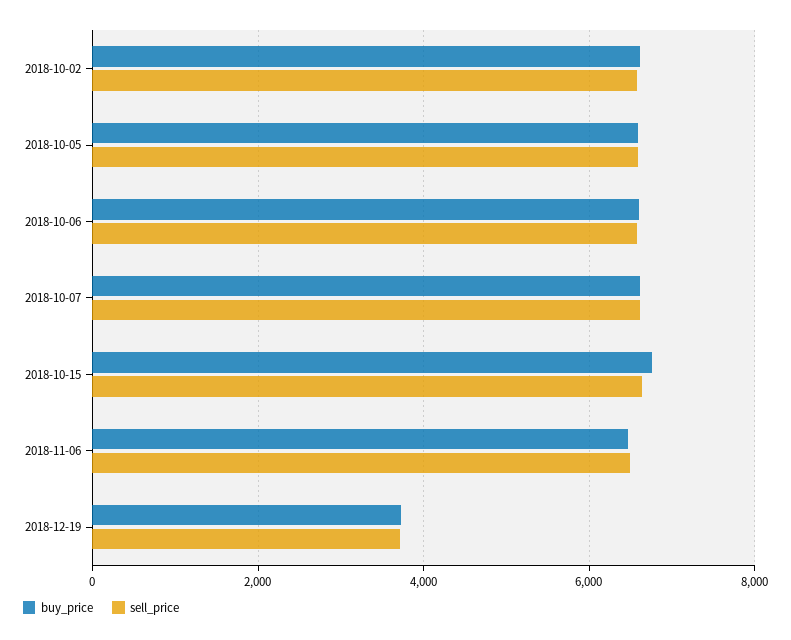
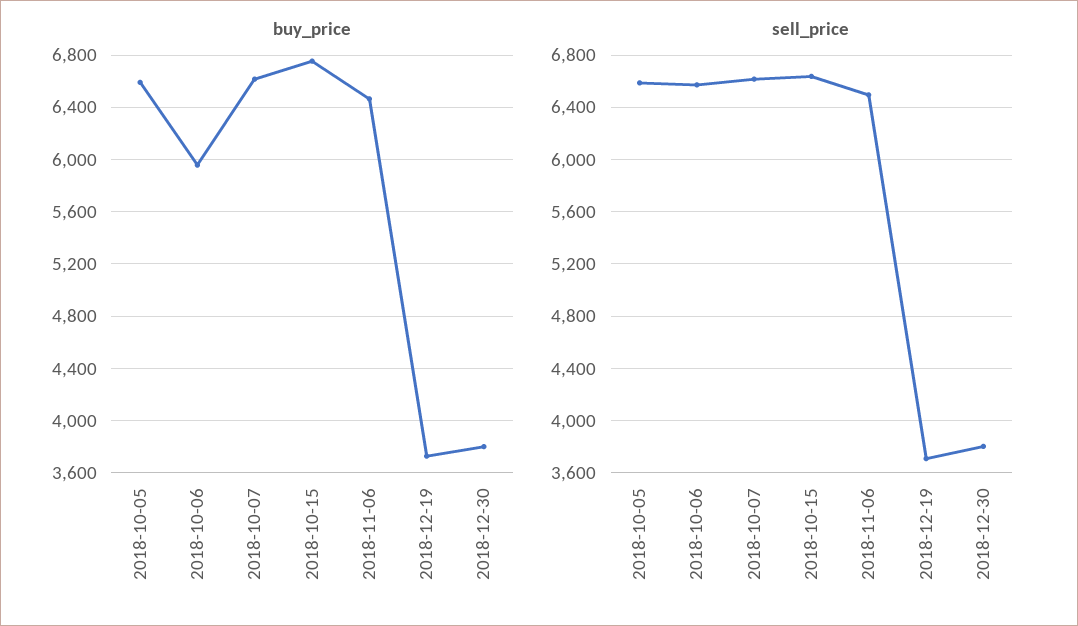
buy_price, 2018-10-02: 6600 -> none
sell_price, 2018-10-02: 6600 -> none
buy_price, 2018-10-06: 6600 -> 5950
buy_price, 2018-12-30: none -> 3800
sell_price, 2018-12-30: none -> 3800

